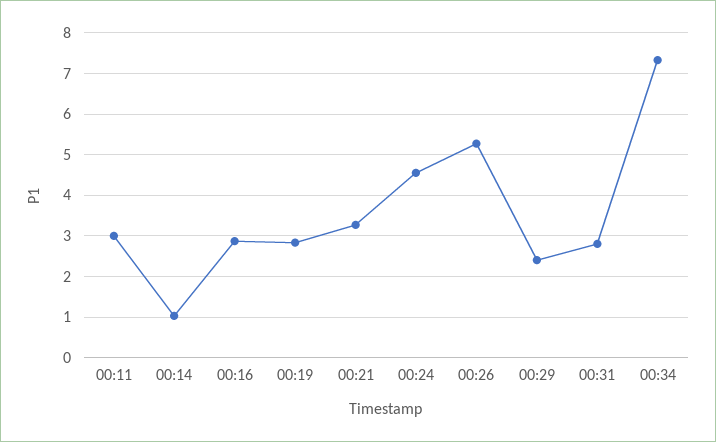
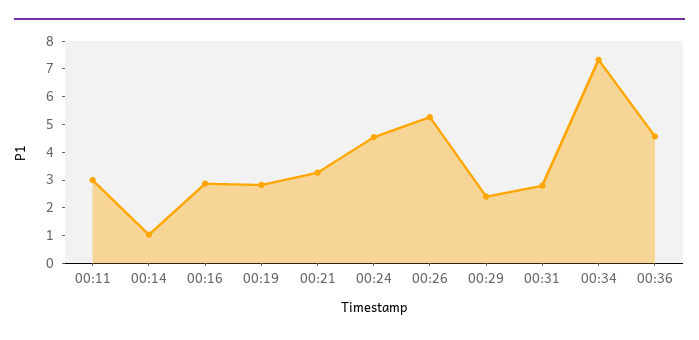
00:36: none -> 4.5

